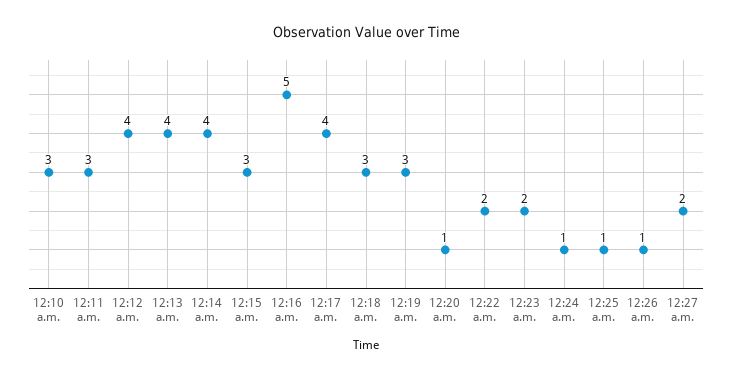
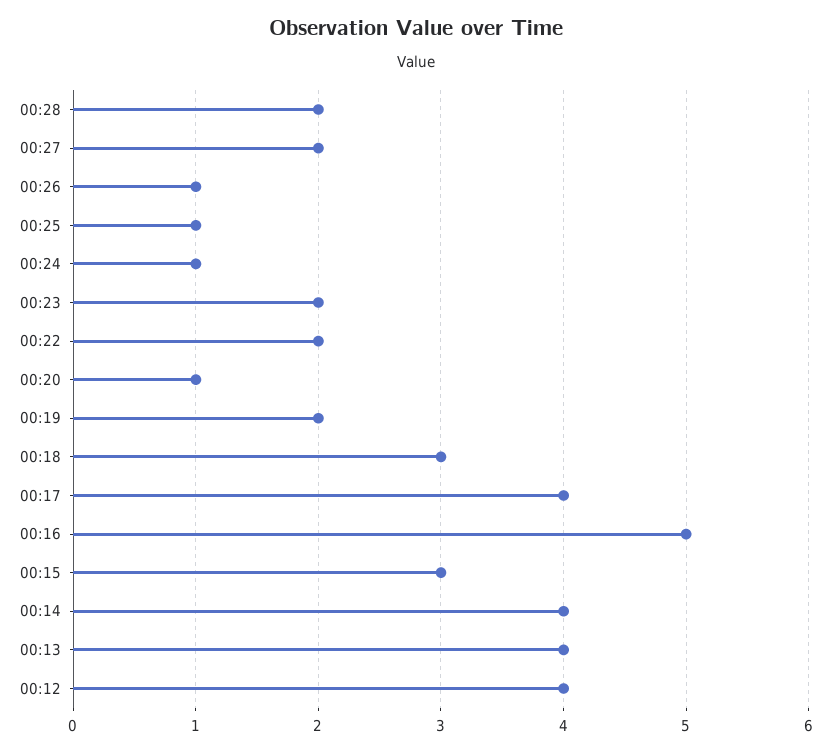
12:10 a.m.: 3 -> none
12:11 a.m.: 3 -> none
12:19 a.m.: 3 -> 2
00:28: none -> 2

